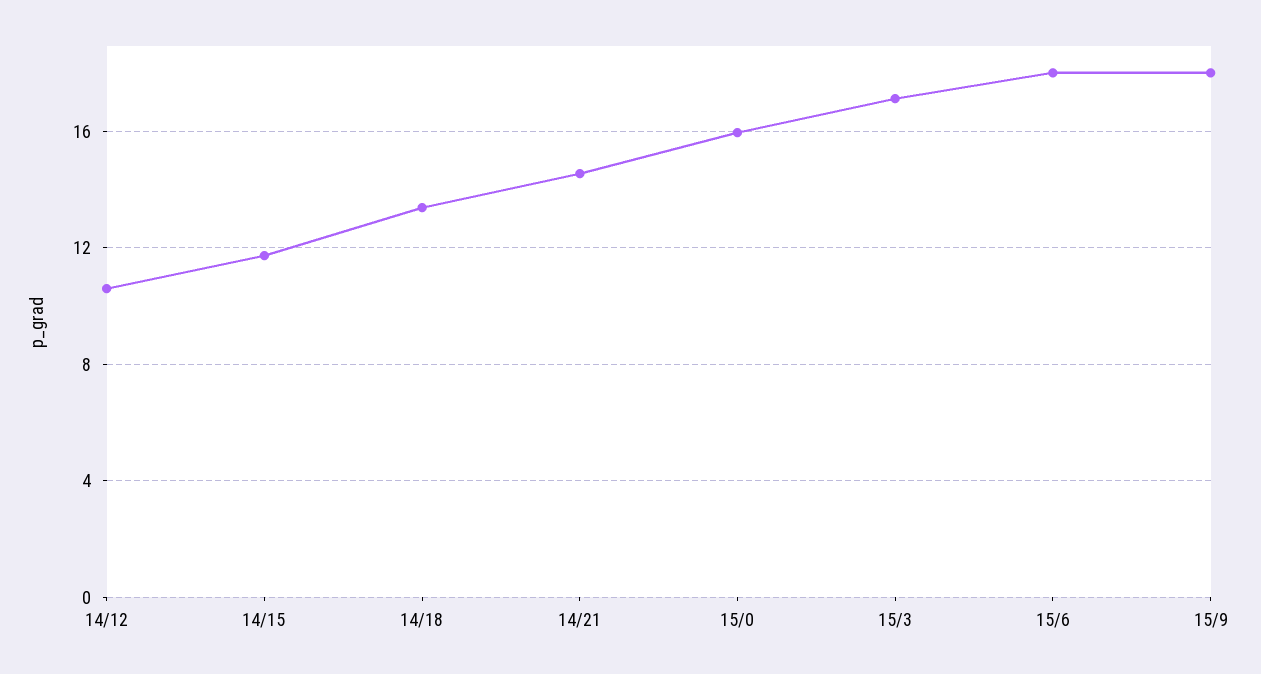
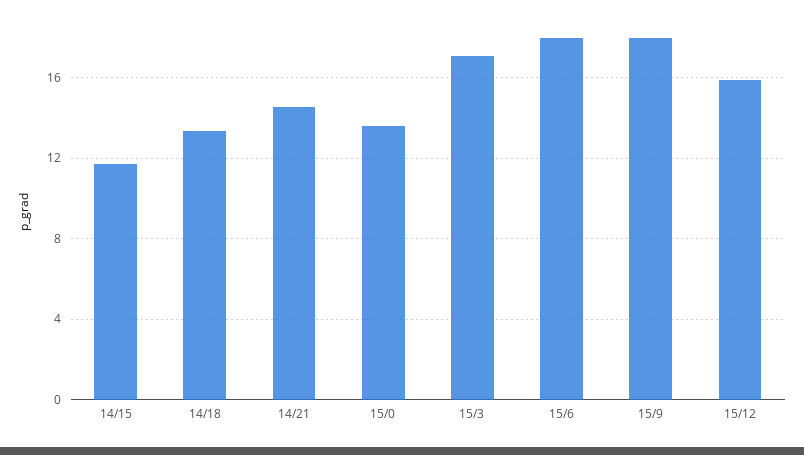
14/12: 10.5 -> none
15/0: 16 -> 13.5
15/12: none -> 16

